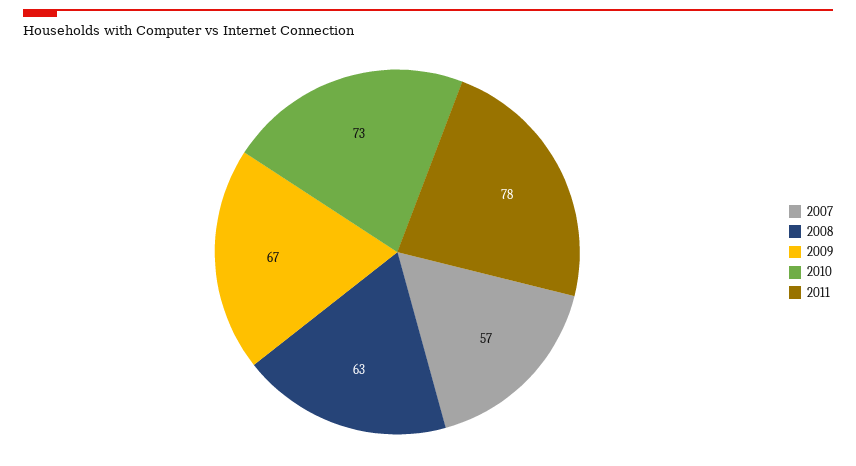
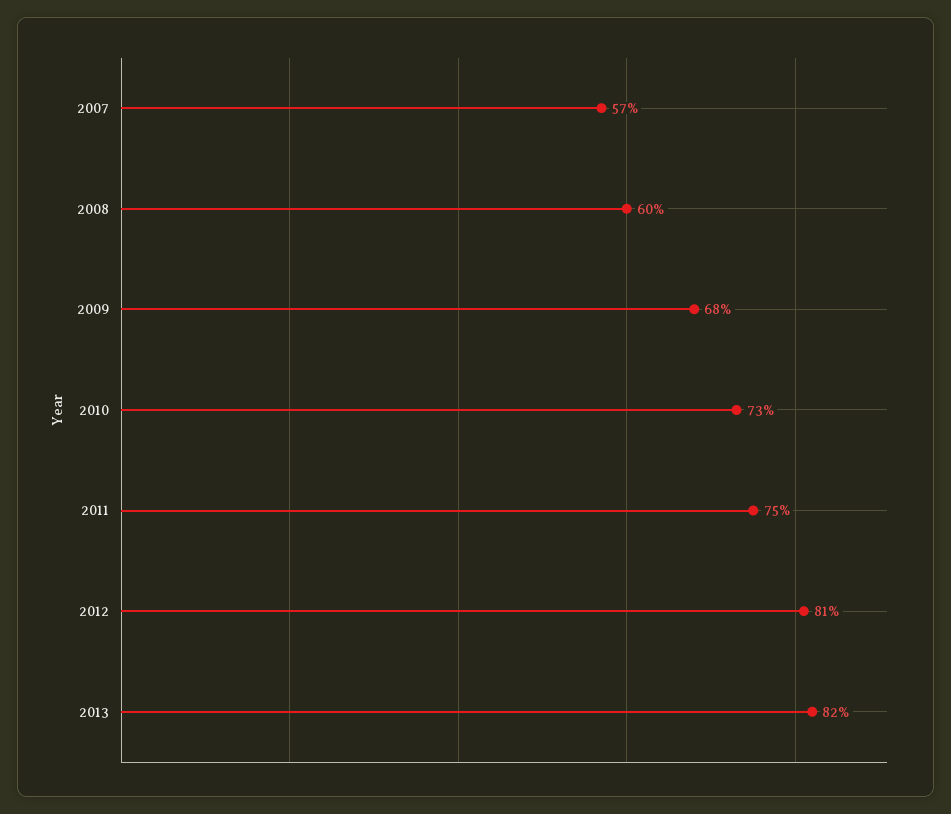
2008: 63 -> 60
2009: 67 -> 68
2011: 78 -> 75
2012: none -> 81
2013: none -> 82

